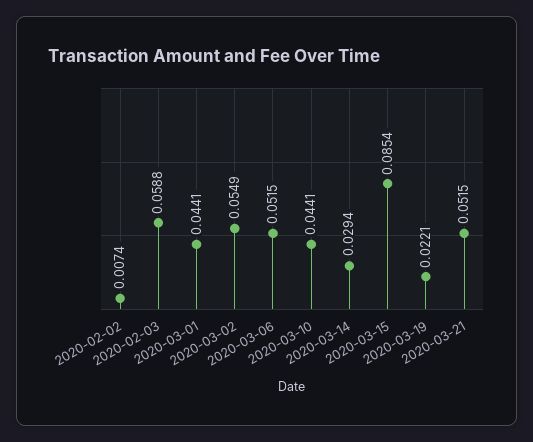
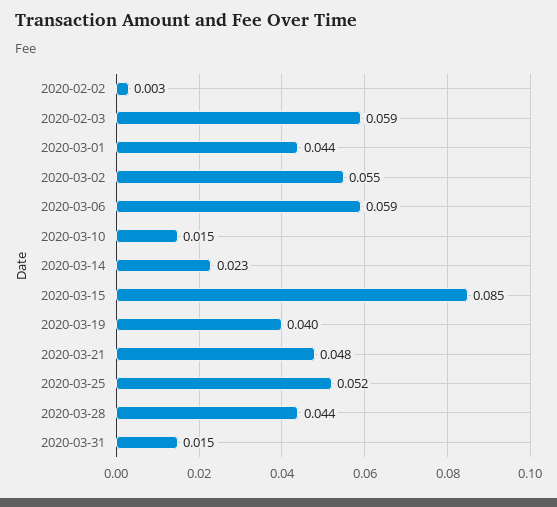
2020-02-02: 0.0074 -> 0.003
2020-03-06: 0.0515 -> 0.059
2020-03-10: 0.0441 -> 0.015
2020-03-14: 0.0294 -> 0.023
2020-03-19: 0.0221 -> 0.04
2020-03-21: 0.0515 -> 0.048
2020-03-25: none -> 0.052
2020-03-28: none -> 0.044
2020-03-31: none -> 0.015

